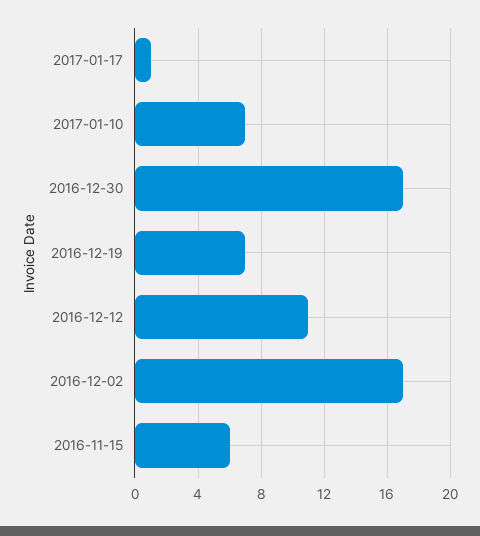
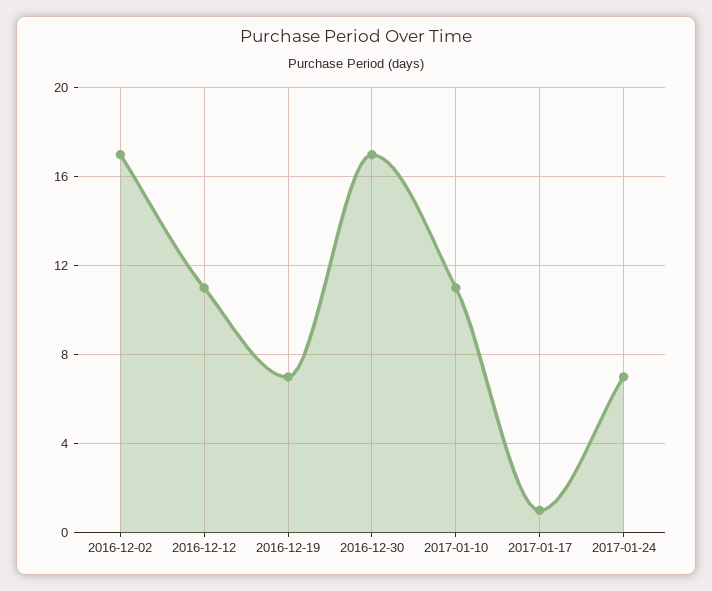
2017-01-10: 7 -> 11
2016-11-15: 6 -> none
2017-01-24: none -> 7

